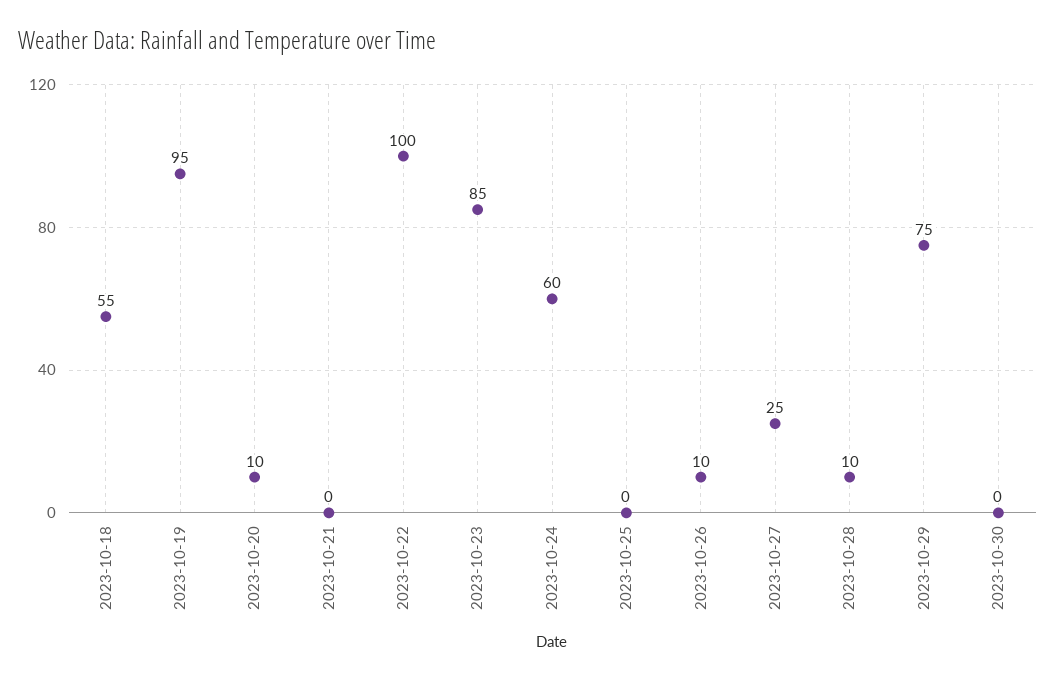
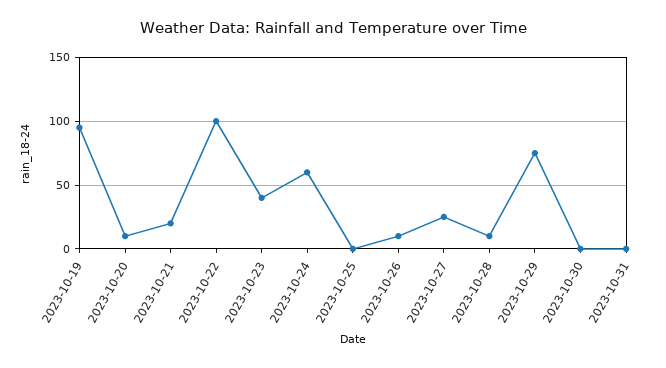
2023-10-18: 55 -> none
2023-10-21: 0 -> 20
2023-10-23: 85 -> 40
2023-10-31: none -> 0

